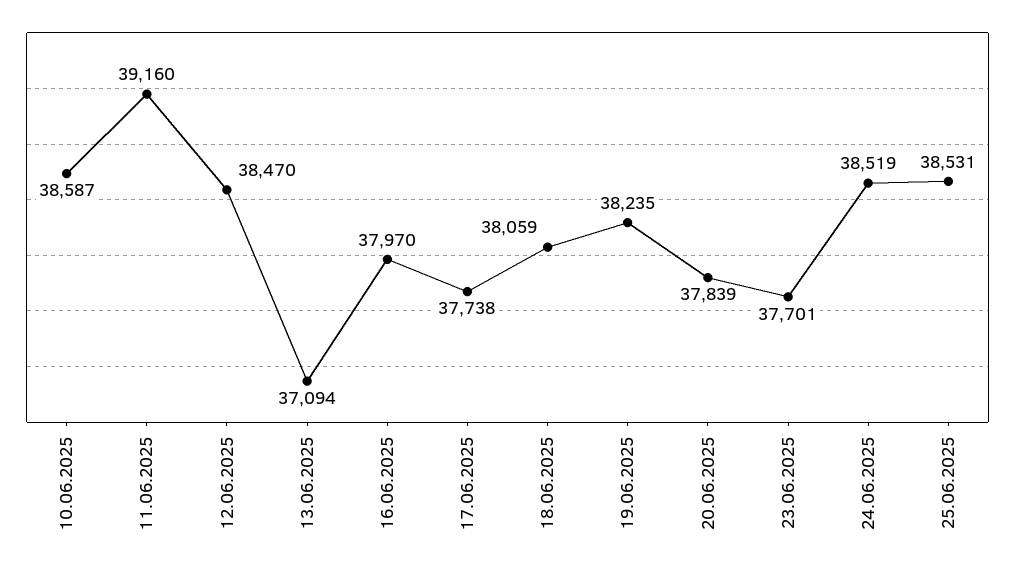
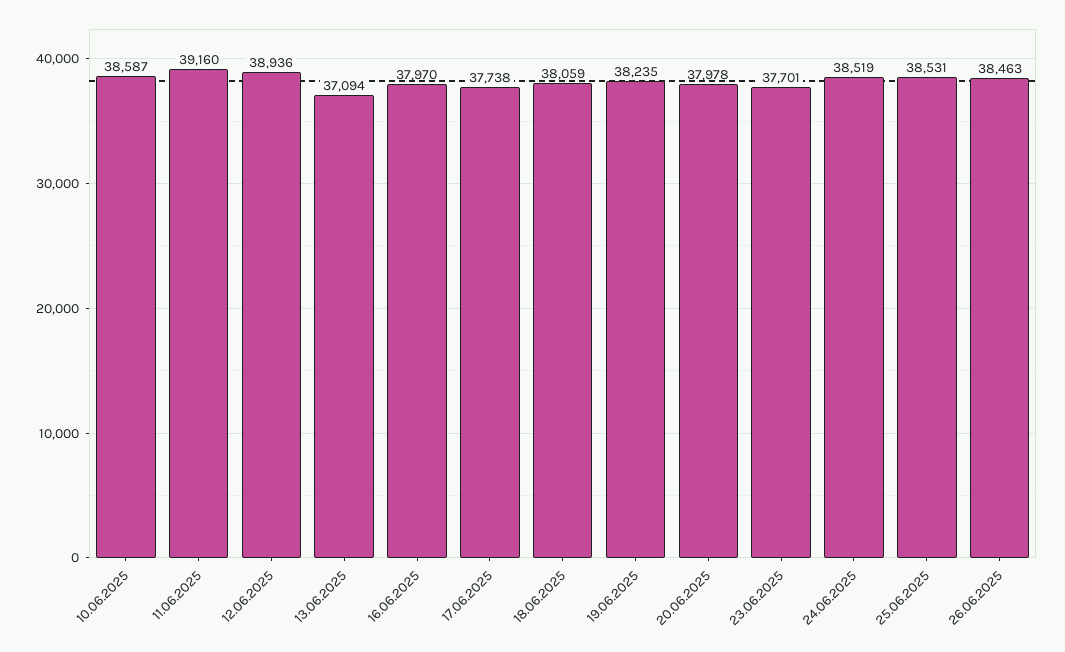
12.06.2025: 38470 -> 38936
20.06.2025: 37839 -> 37978
26.06.2025: none -> 38463

